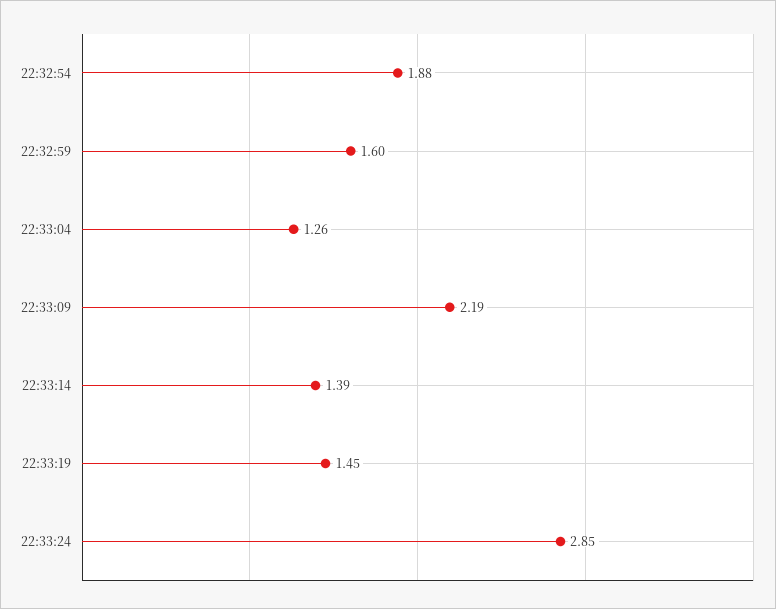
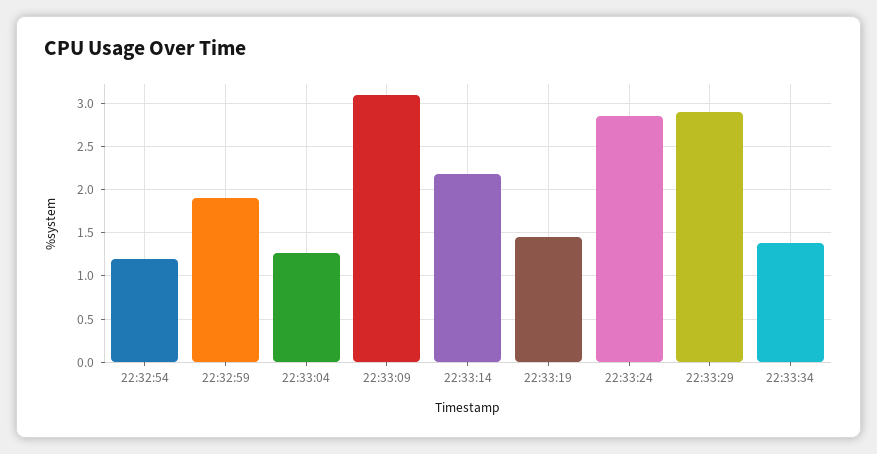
22:32:54: 1.88 -> 1.2
22:32:59: 1.6 -> 1.9
22:33:09: 2.19 -> 3.1
22:33:14: 1.39 -> 2.2
22:33:29: none -> 2.9
22:33:34: none -> 1.4

